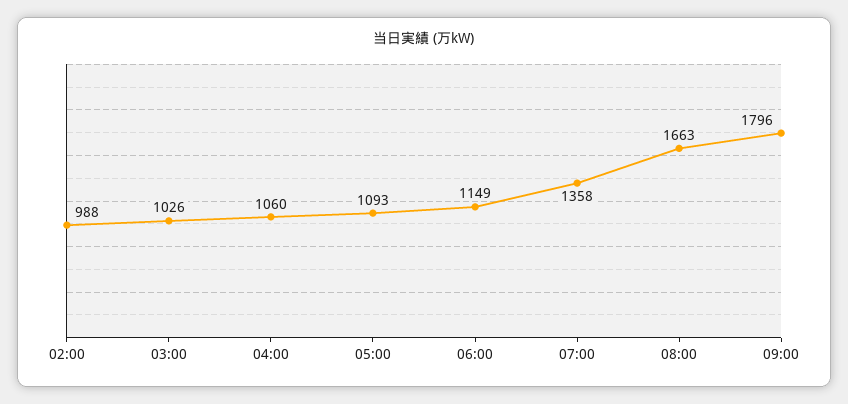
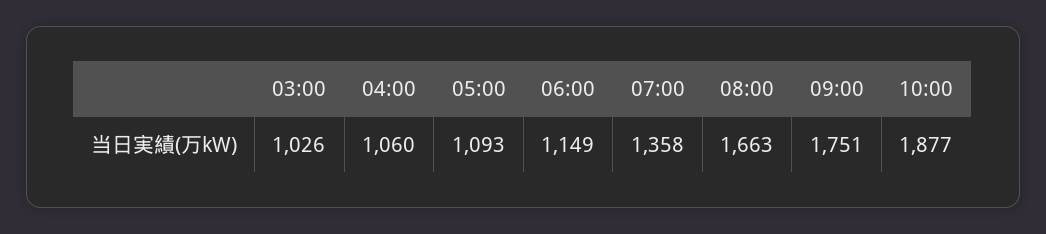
02:00: 988 -> none
09:00: 1796 -> 1751
10:00: none -> 1877

